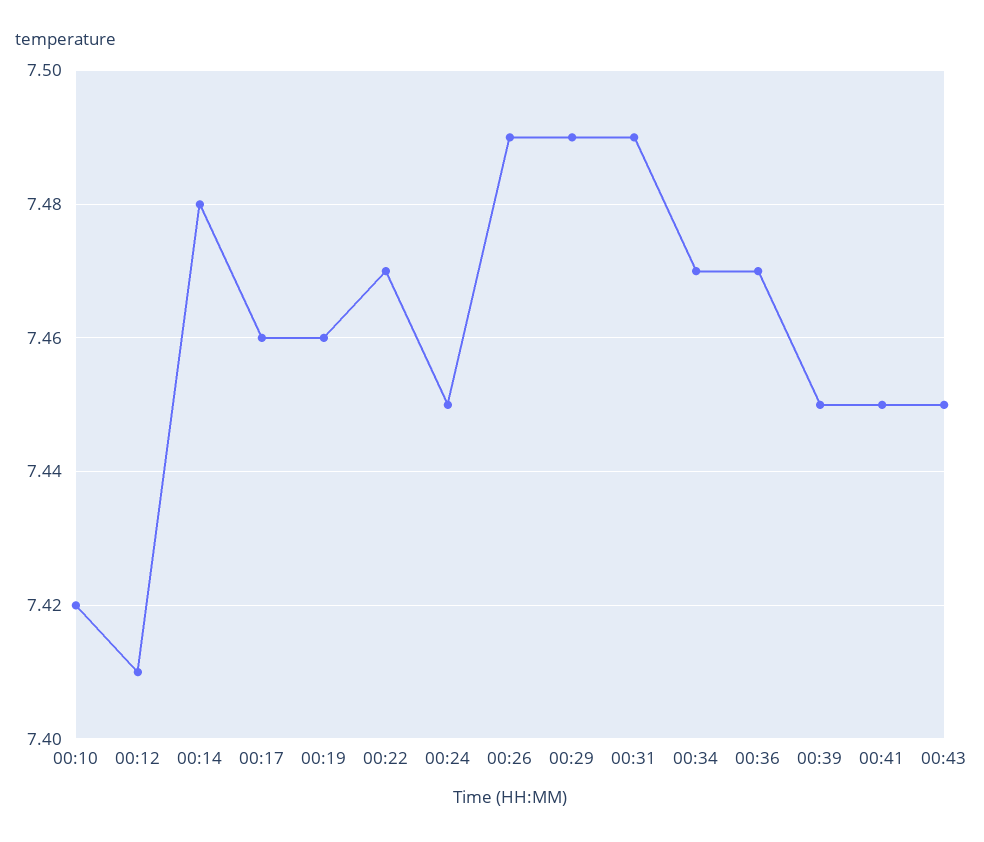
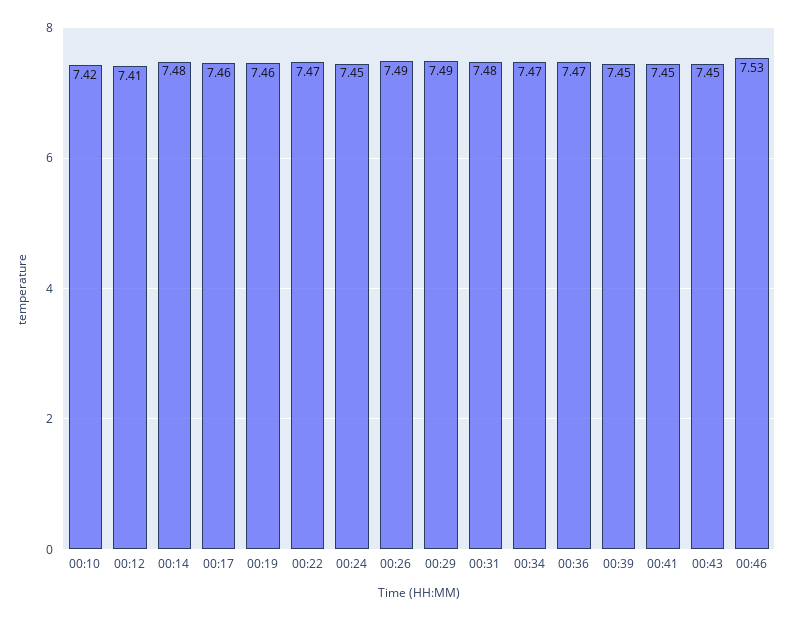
00:31: 7.49 -> 7.48
00:46: none -> 7.53

